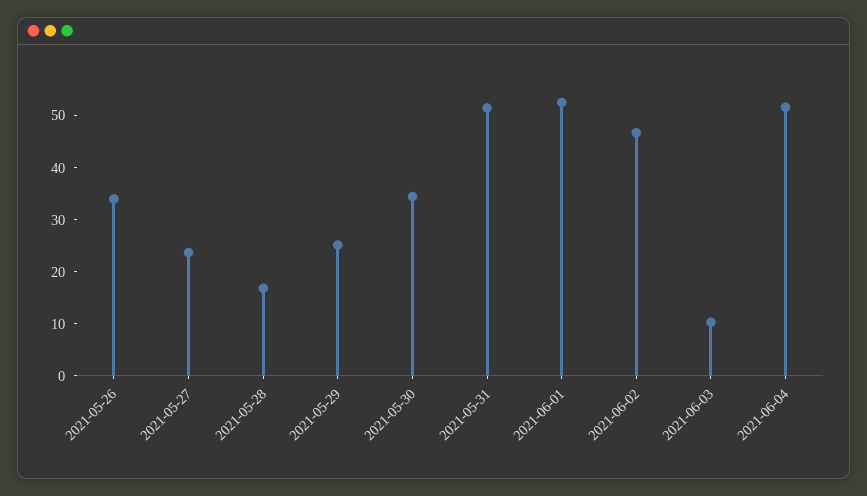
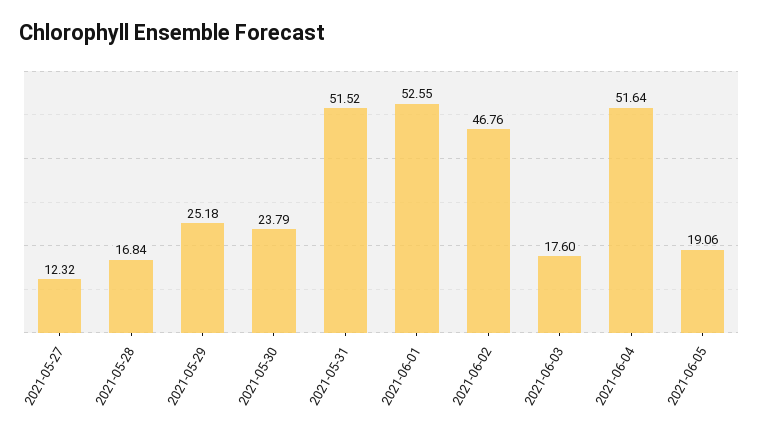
2021-05-26: 34 -> none
2021-05-27: 24 -> 12.32
2021-05-30: 34 -> 23.79
2021-06-03: 10 -> 17.6
2021-06-05: none -> 19.06

